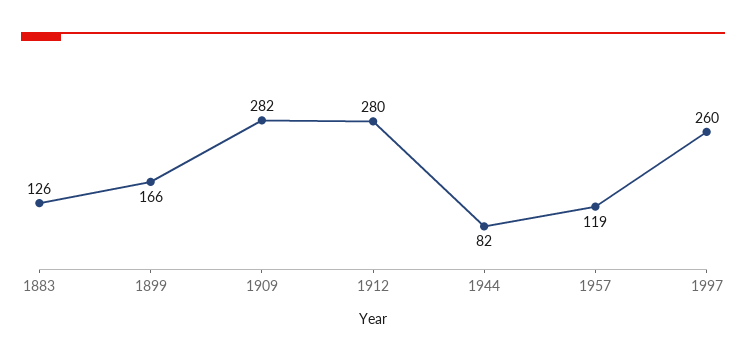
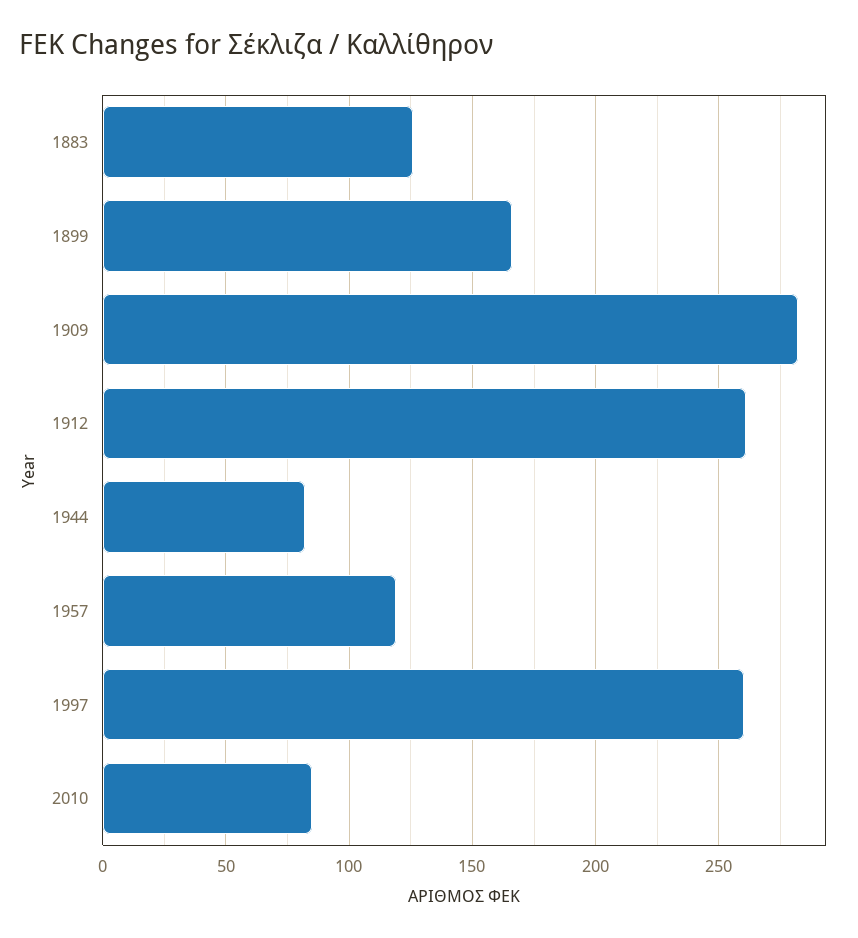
1912: 280 -> 260
2010: none -> 85

